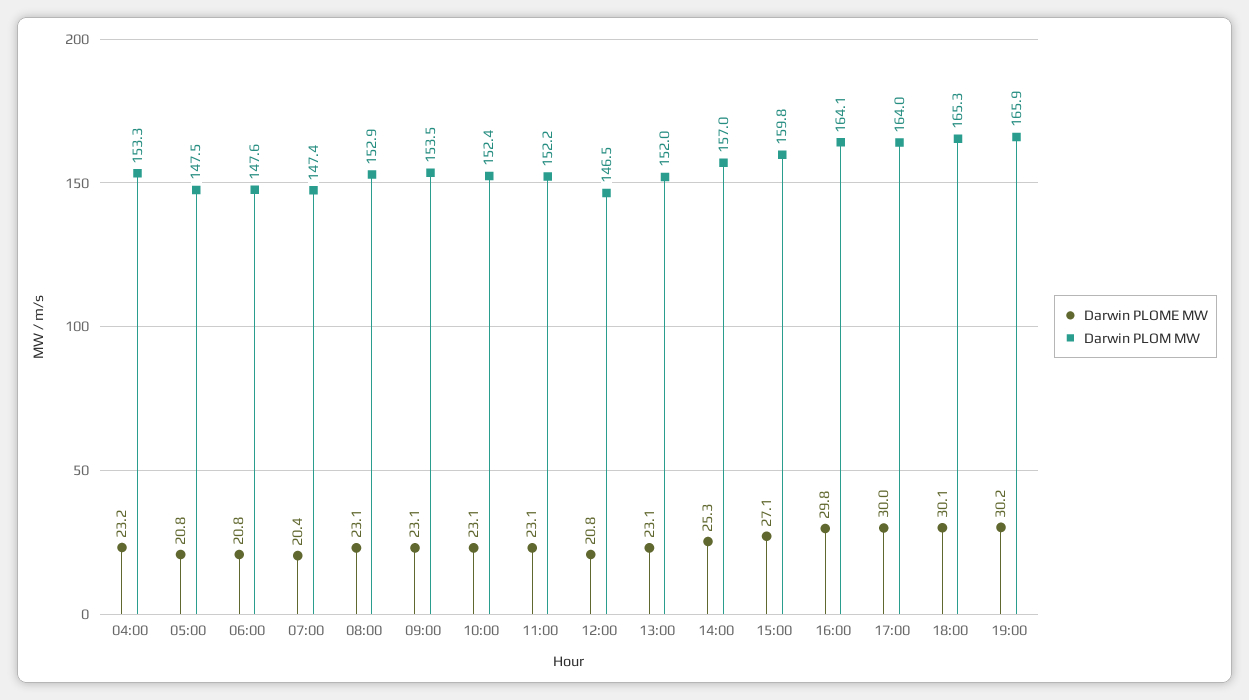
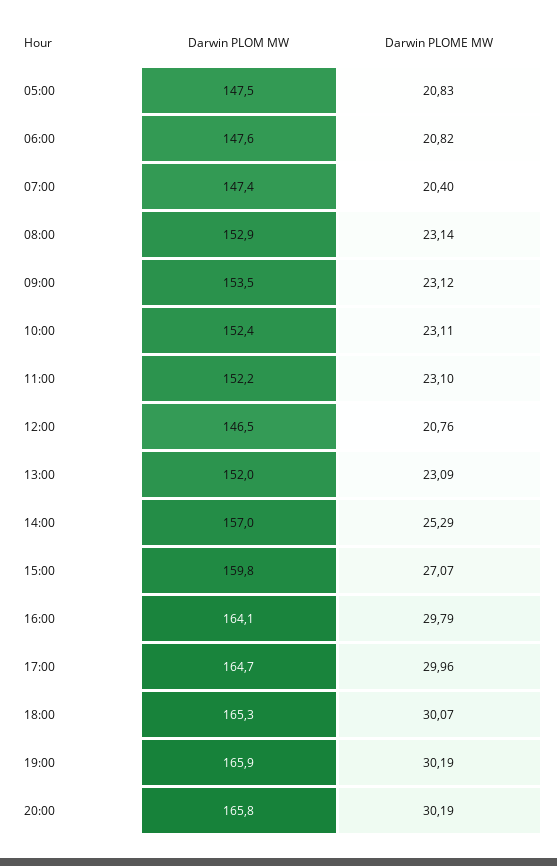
Darwin PLOME MW, 04:00: 23.2 -> none
Darwin PLOM MW, 04:00: 153.3 -> none
Darwin PLOM MW, 17:00: 164 -> 164.7
Darwin PLOM MW, 20:00: none -> 165.8
Darwin PLOME MW, 20:00: none -> 30.19

